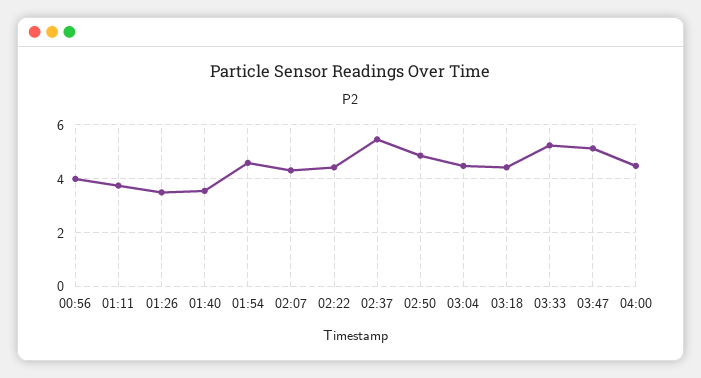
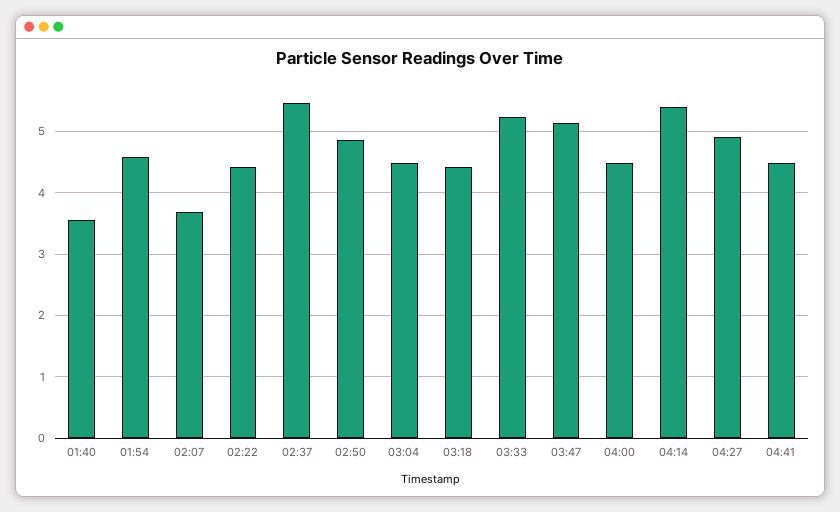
00:56: 4 -> none
01:11: 3.75 -> none
01:26: 3.5 -> none
02:07: 4.25 -> 3.7
04:14: none -> 5.4
04:27: none -> 4.9
04:41: none -> 4.5

